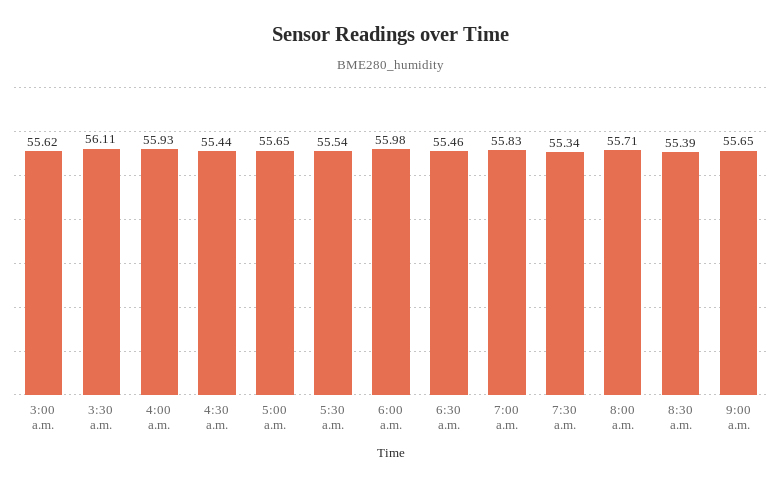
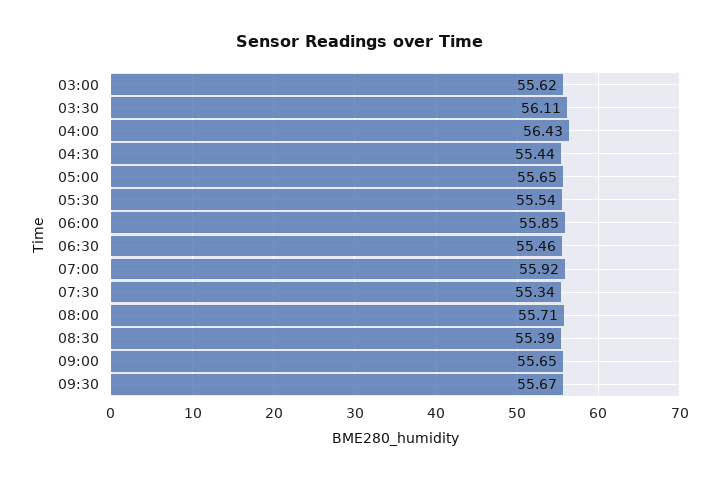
4:00 a.m.: 55.93 -> 56.43
6:00 a.m.: 55.98 -> 55.85
7:00 a.m.: 55.83 -> 55.92
09:30: none -> 55.67

